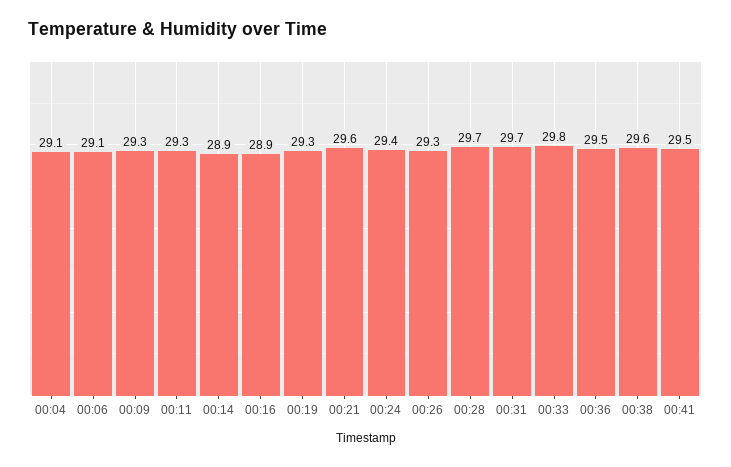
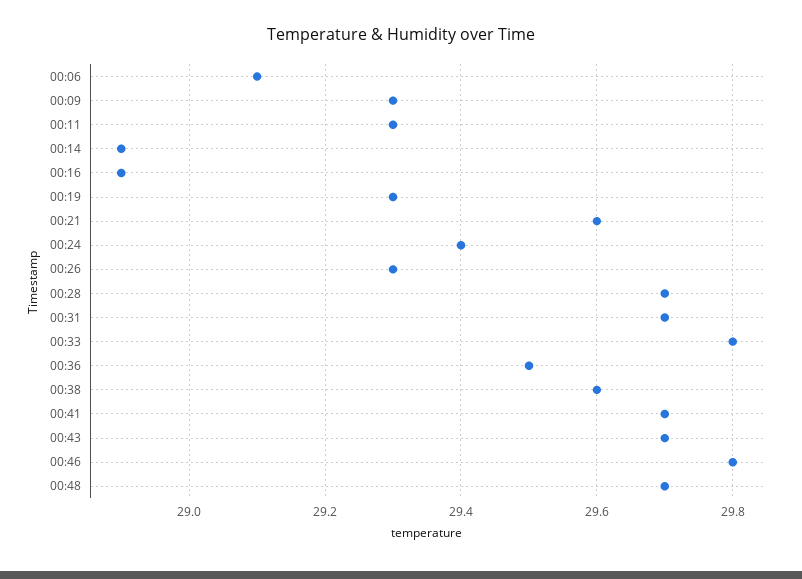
00:04: 29.1 -> none
00:41: 29.5 -> 29.7
00:43: none -> 29.7
00:46: none -> 29.8
00:48: none -> 29.7

